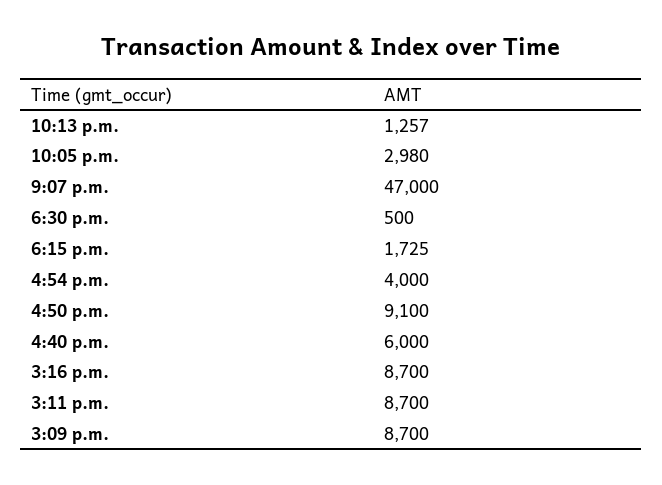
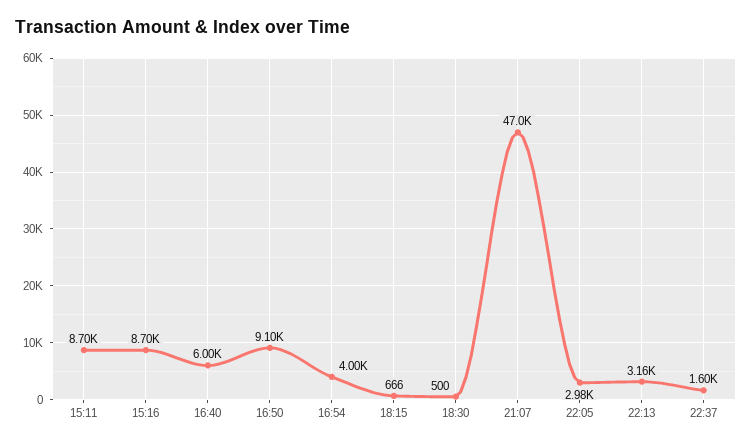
10:13 p.m.: 1257 -> 3160
6:15 p.m.: 1725 -> 666
3:09 p.m.: 8700 -> none
22:37: none -> 1600

